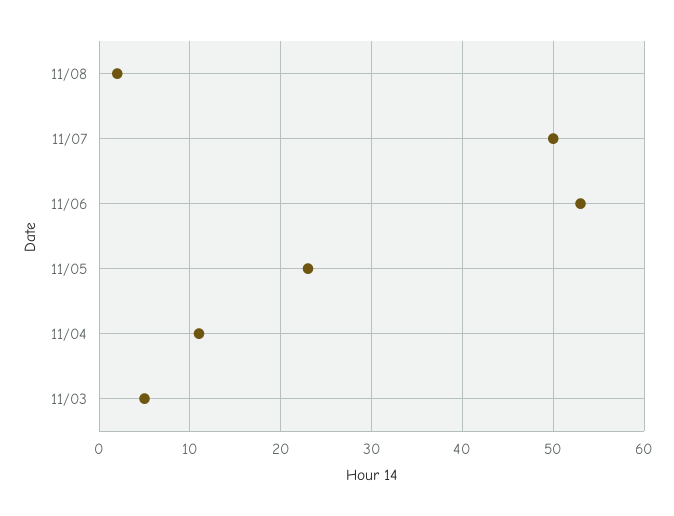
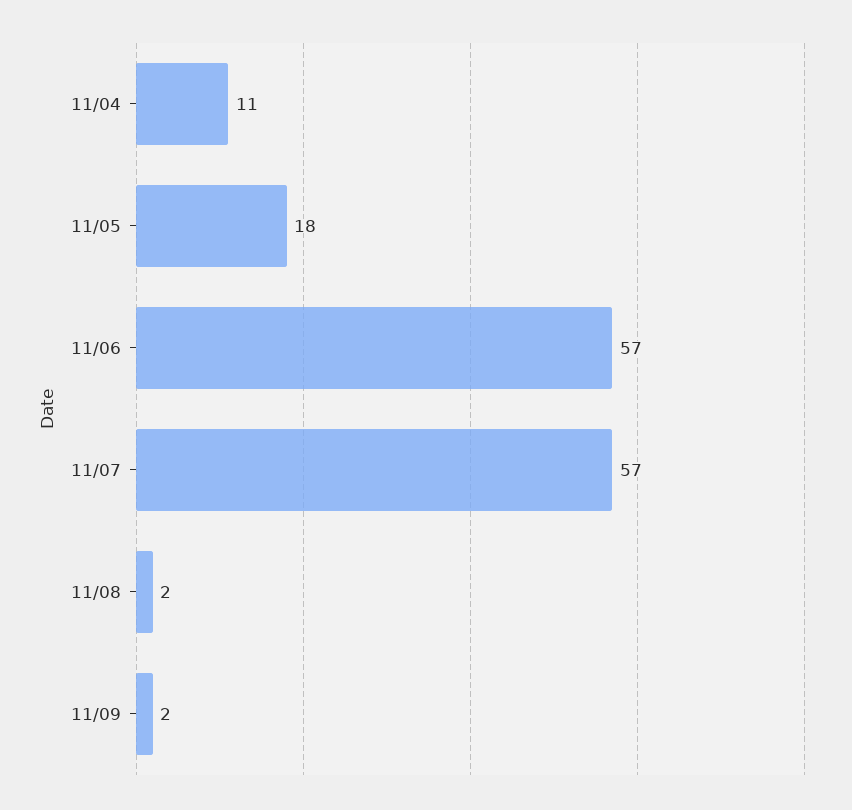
11/07: 50 -> 57
11/06: 53 -> 57
11/05: 23 -> 18
11/03: 5 -> none
11/09: none -> 2

